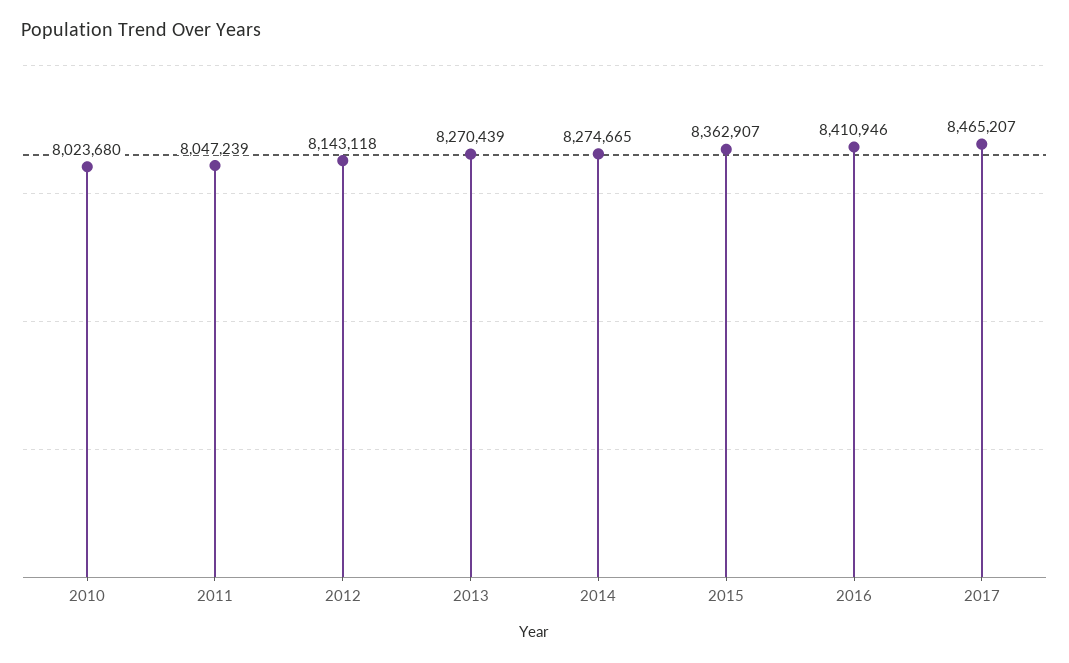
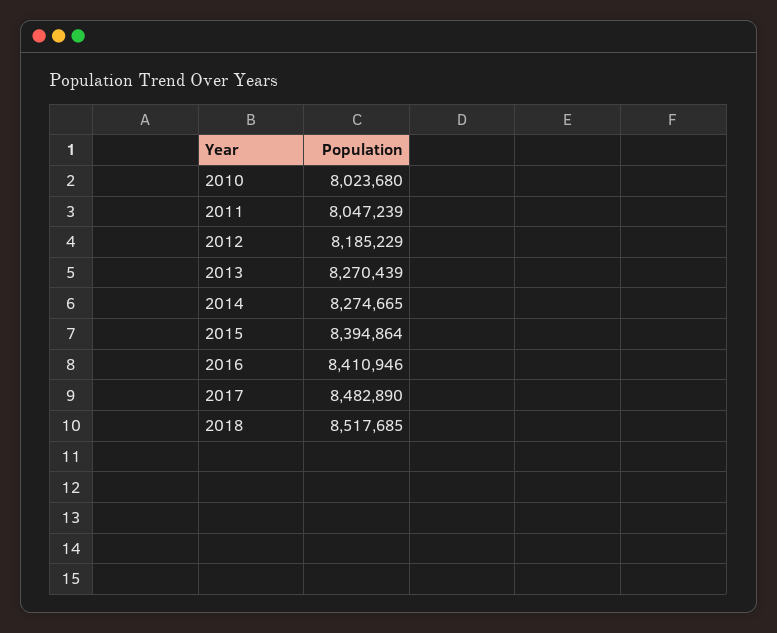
2012: 8143118 -> 8185229
2015: 8362907 -> 8394864
2017: 8465207 -> 8482890
2018: none -> 8517685

